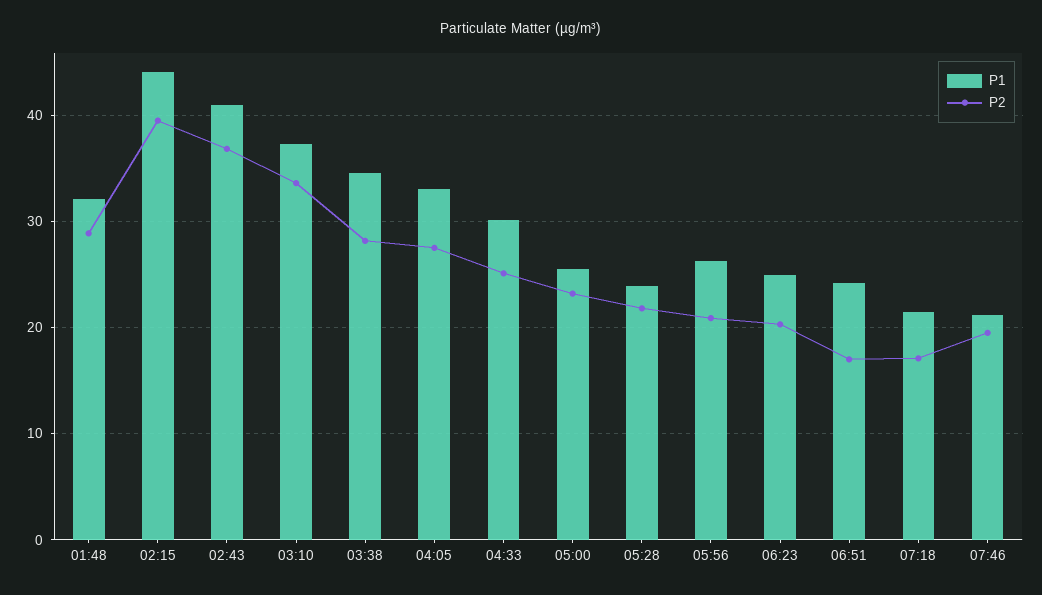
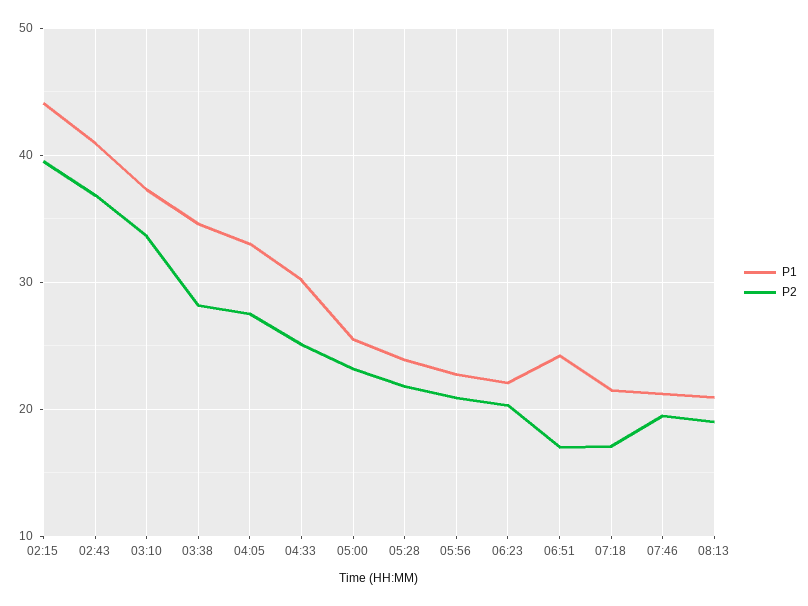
P1, 01:48: 32 -> none
P2, 01:48: 29 -> none
P1, 05:56: 26 -> 23
P1, 06:23: 25 -> 22
P1, 08:13: none -> 21
P2, 08:13: none -> 19

